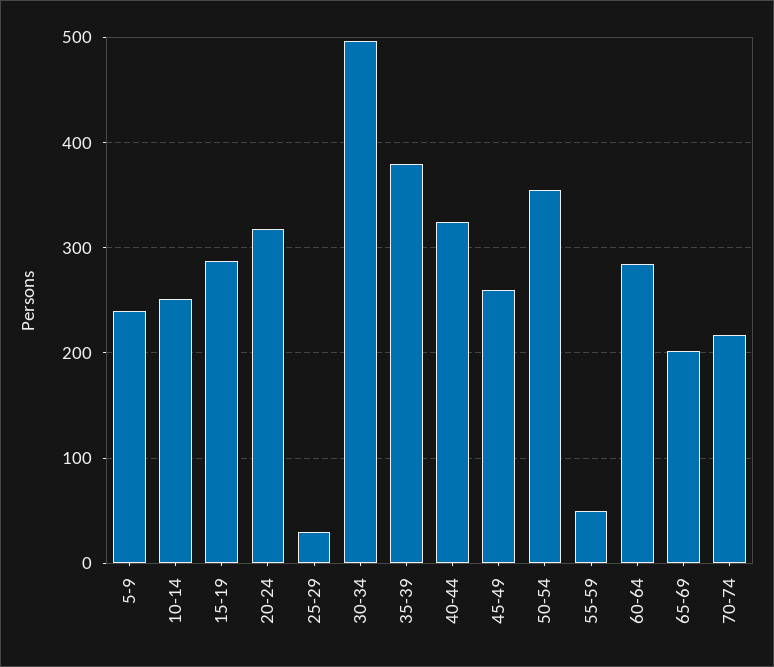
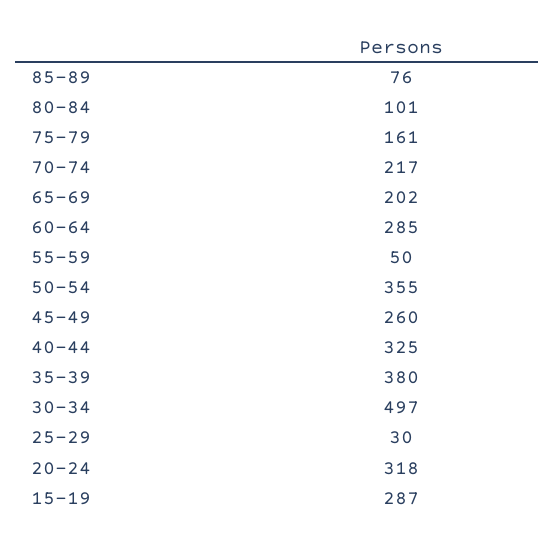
5-9: 240 -> none
10-14: 250 -> none
85-89: none -> 76
80-84: none -> 101
75-79: none -> 161

